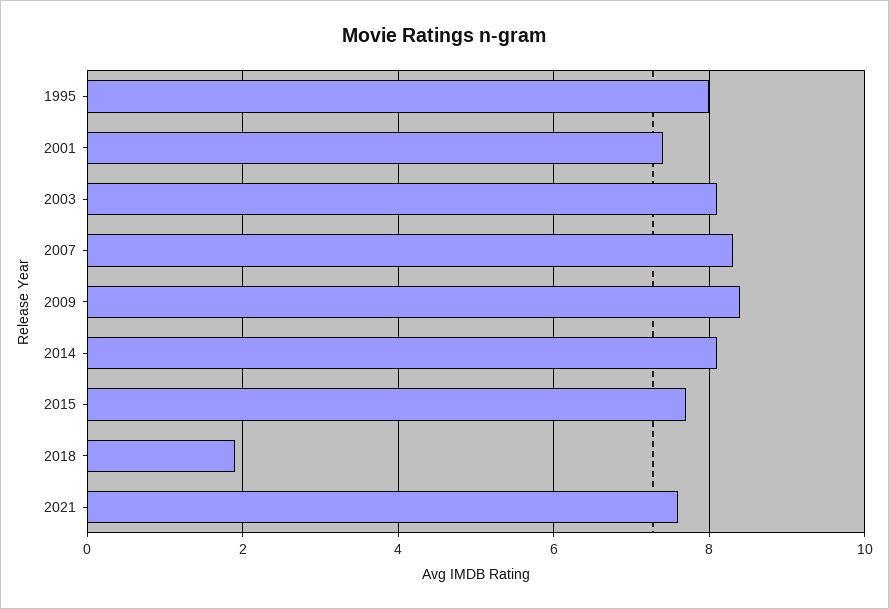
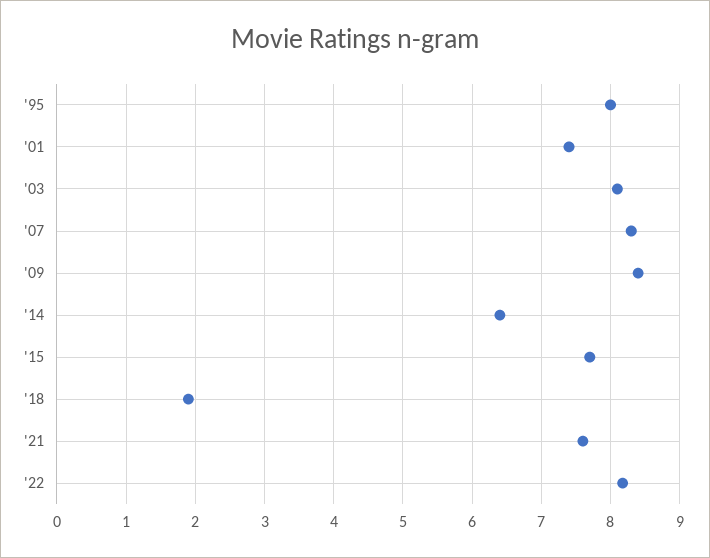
2014: 8 -> 6.4
'22: none -> 8.2

